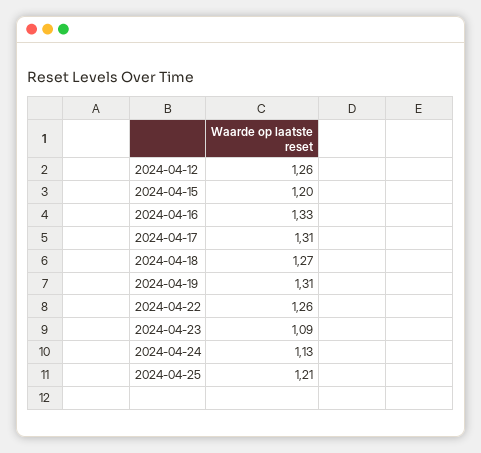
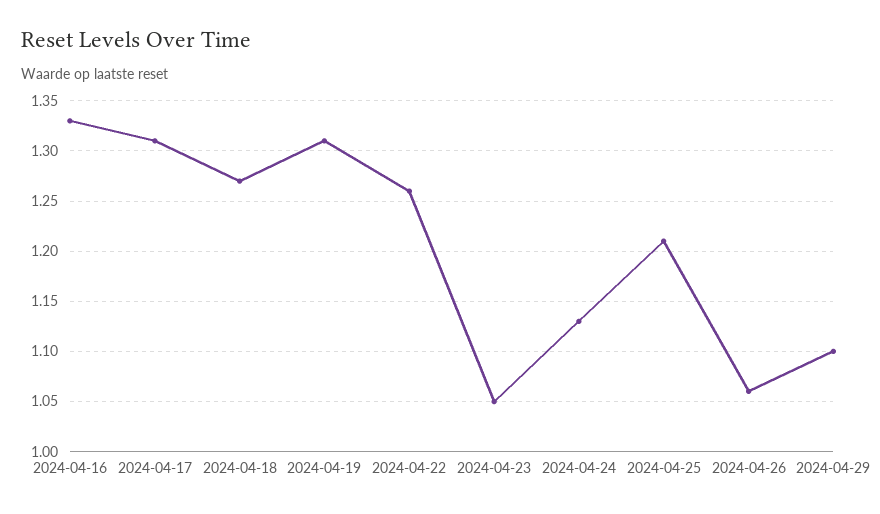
2024-04-12: 1.26 -> none
2024-04-15: 1.2 -> none
2024-04-23: 1.09 -> 1.05
2024-04-26: none -> 1.06
2024-04-29: none -> 1.1

